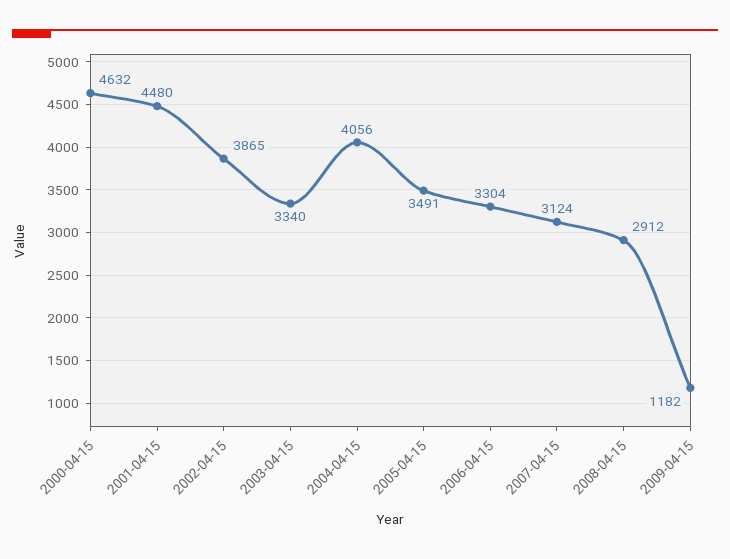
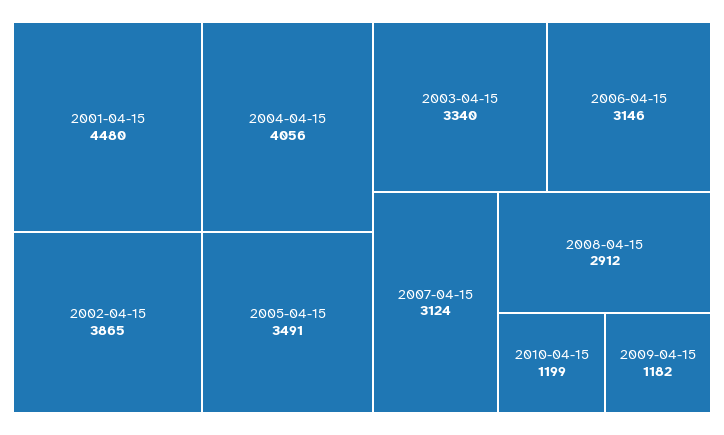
2000-04-15: 4632 -> none
2006-04-15: 3304 -> 3146
2010-04-15: none -> 1199

